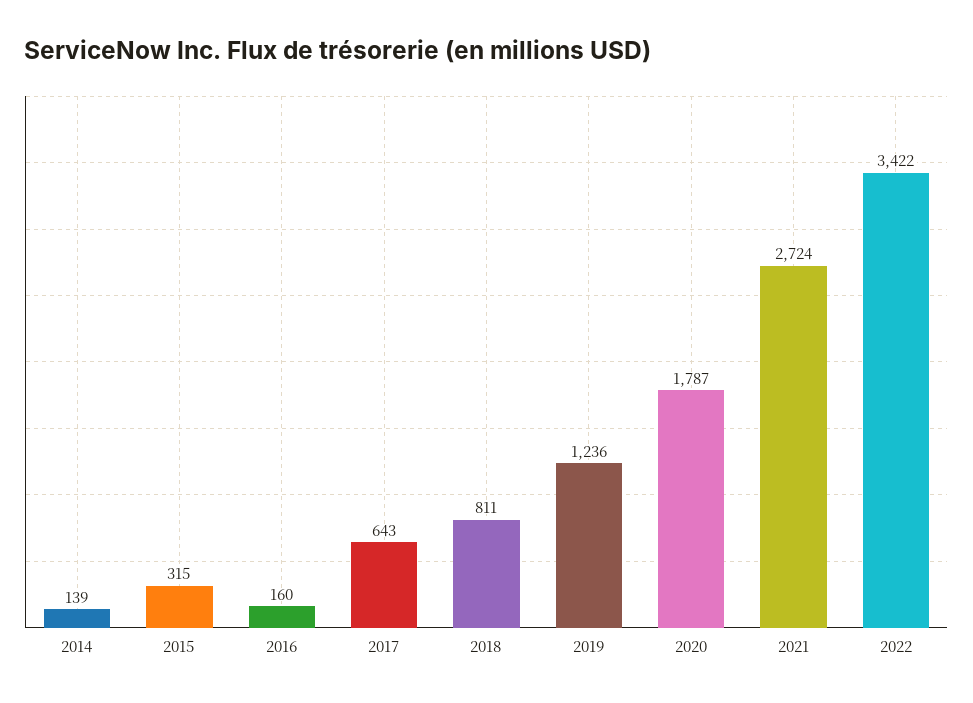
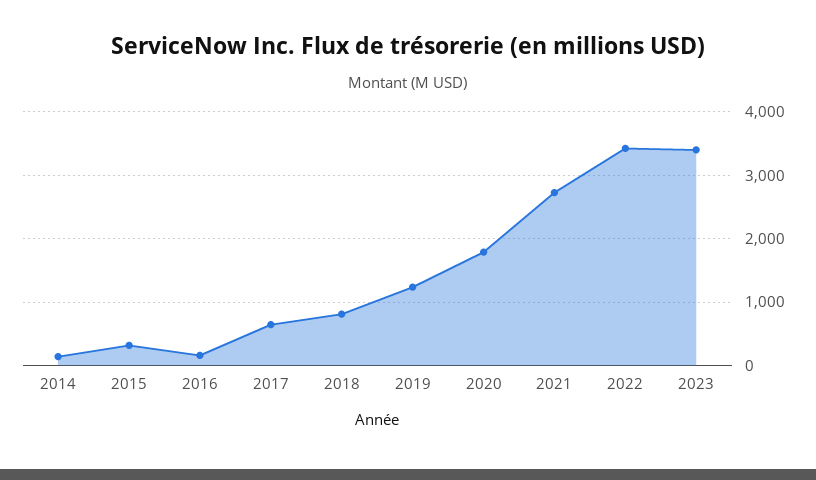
2023: none -> 3400

